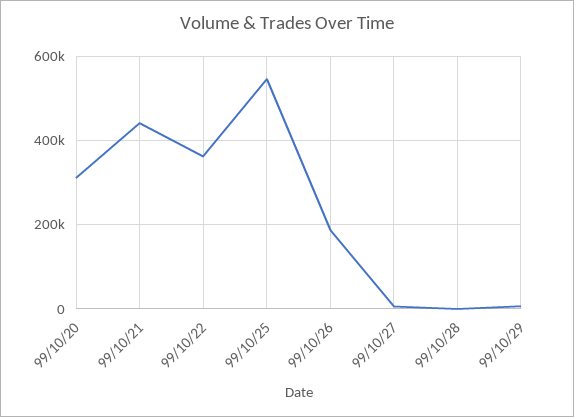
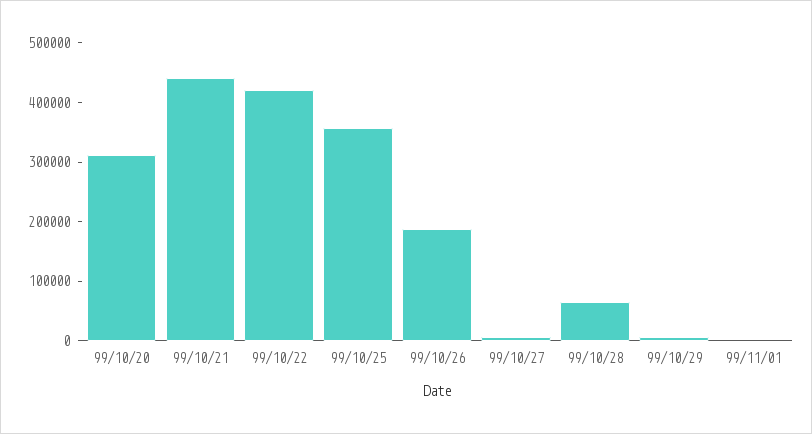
99/10/22: 360000 -> 420000
99/10/25: 540000 -> 360000
99/10/28: 0 -> 60000
99/11/01: none -> 0

